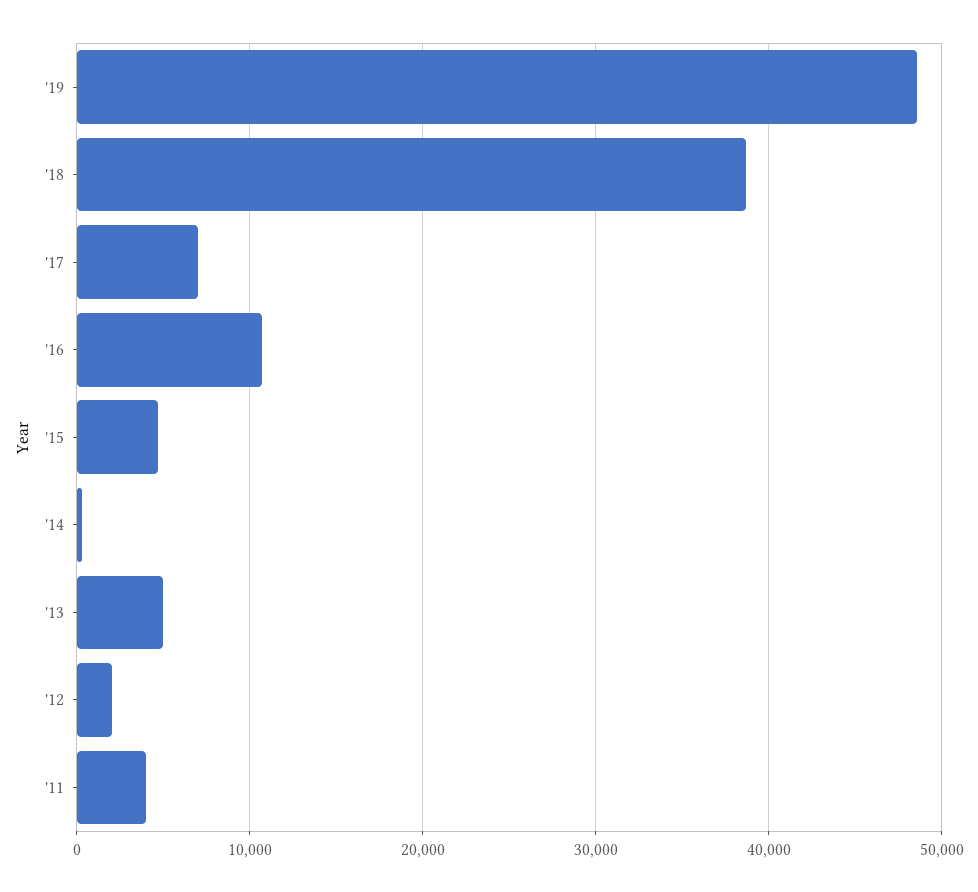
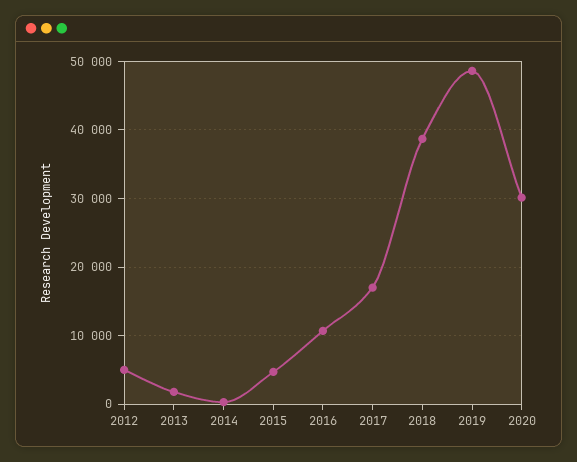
'17: 7000 -> 17000
'13: 5000 -> 2000
'12: 2000 -> 5000
'11: 4000 -> none
2020: none -> 30000

